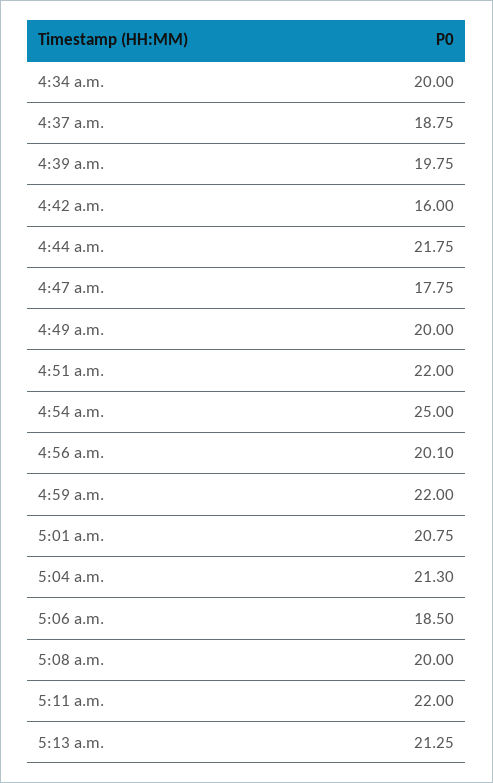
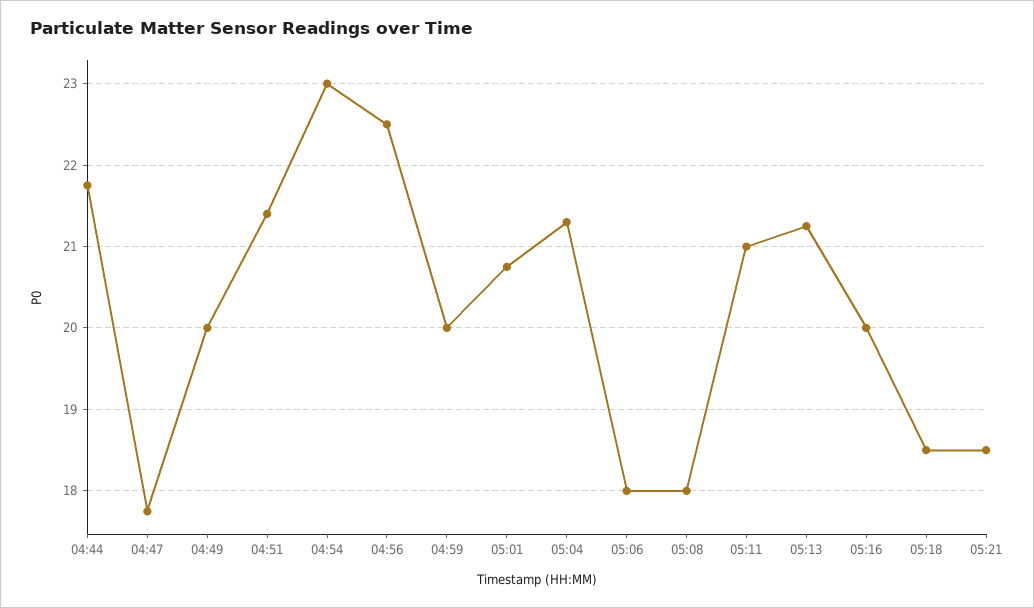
4:34 a.m.: 20 -> none
4:37 a.m.: 18.75 -> none
4:39 a.m.: 19.75 -> none
4:42 a.m.: 16 -> none
4:51 a.m.: 22 -> 21.4
4:54 a.m.: 25 -> 23
4:56 a.m.: 20.1 -> 22.5
4:59 a.m.: 22 -> 20
5:06 a.m.: 18.5 -> 18
5:08 a.m.: 20 -> 18
5:11 a.m.: 22 -> 21
05:16: none -> 20
05:18: none -> 18.5
05:21: none -> 18.5

